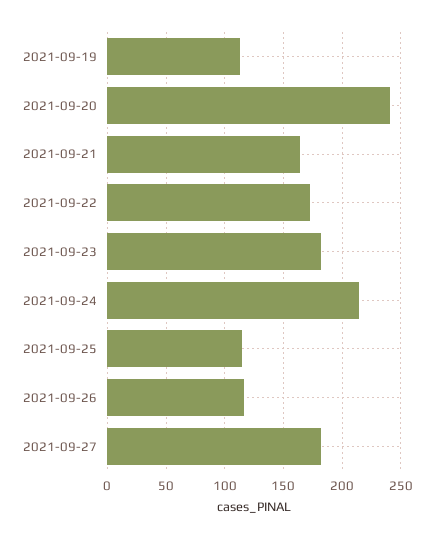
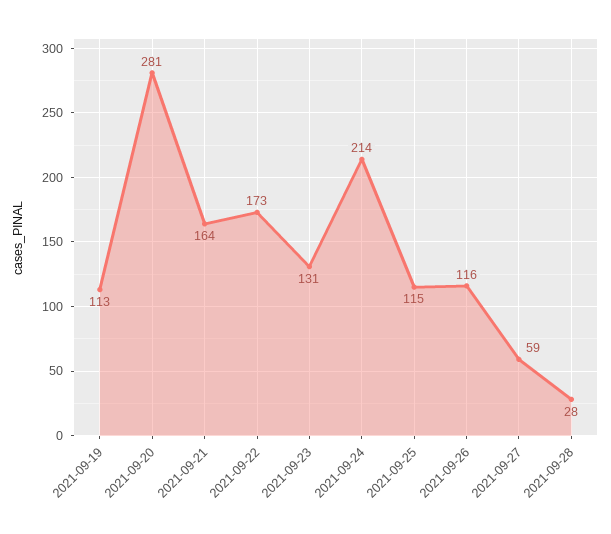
2021-09-20: 240 -> 281
2021-09-23: 180 -> 131
2021-09-27: 180 -> 59
2021-09-28: none -> 28

